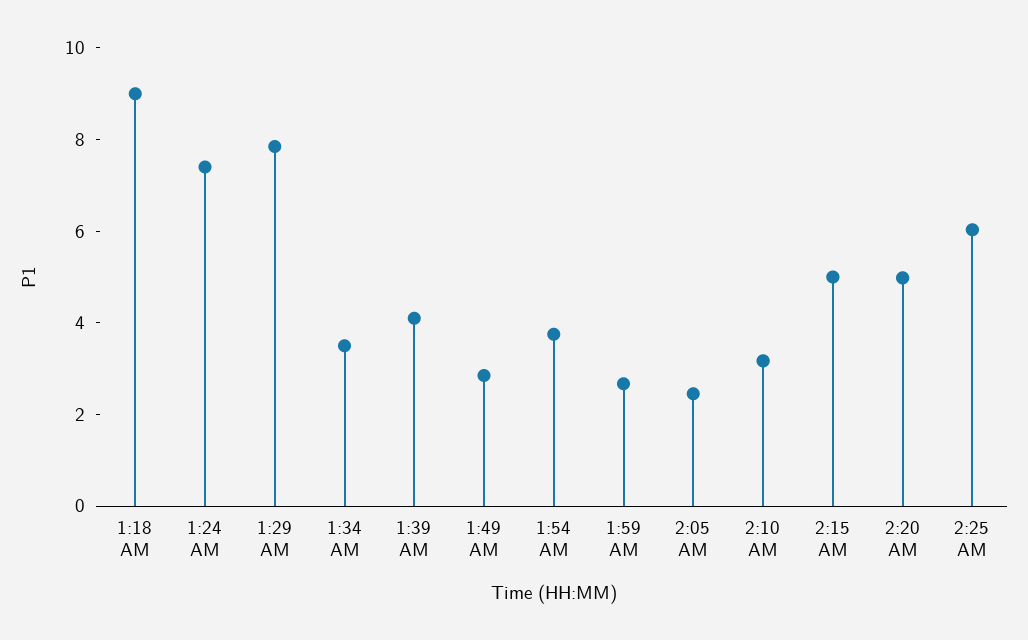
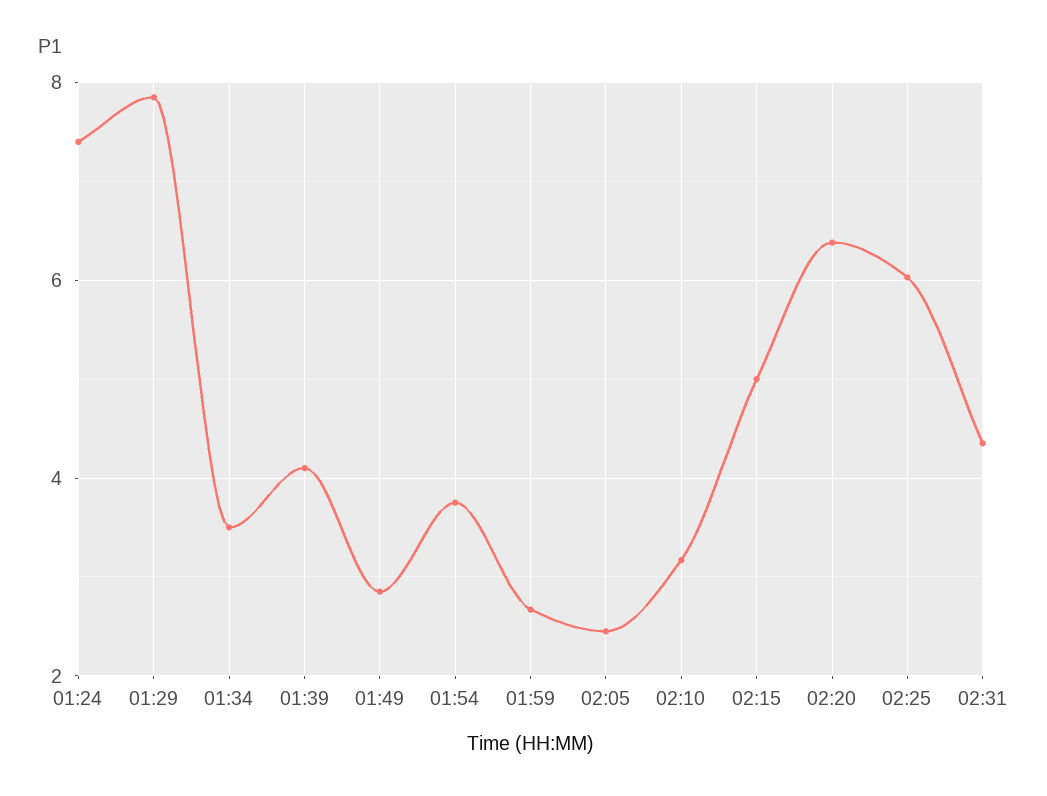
1:18 AM: 9 -> none
2:20 AM: 5 -> 6.4
02:31: none -> 4.4

